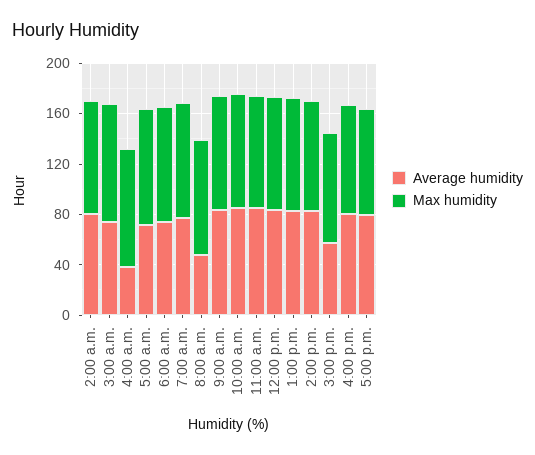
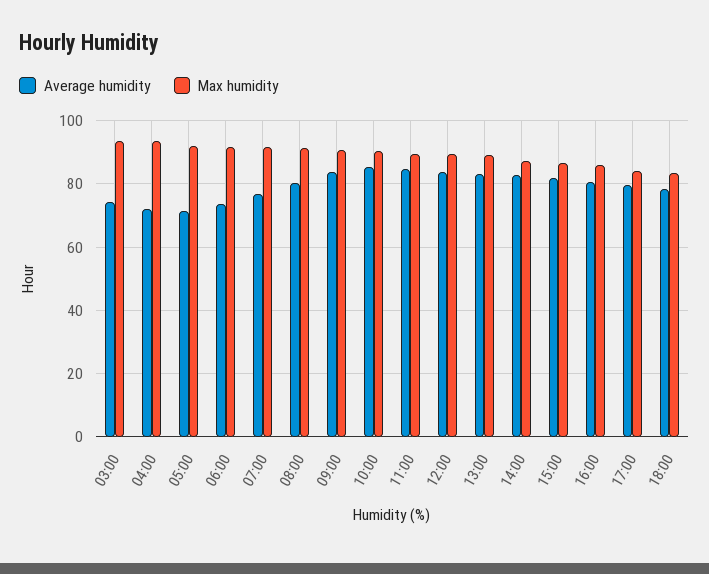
Average humidity, 2:00 a.m.: 80 -> none
Max humidity, 2:00 a.m.: 90 -> none
Average humidity, 4:00 a.m.: 40 -> 72
Average humidity, 8:00 a.m.: 50 -> 80
Average humidity, 3:00 p.m.: 60 -> 82
Average humidity, 18:00: none -> 78
Max humidity, 18:00: none -> 84

